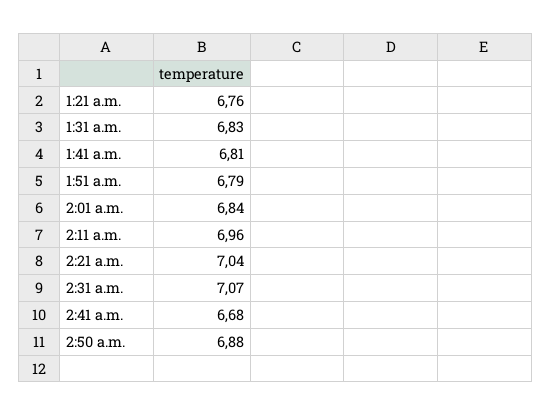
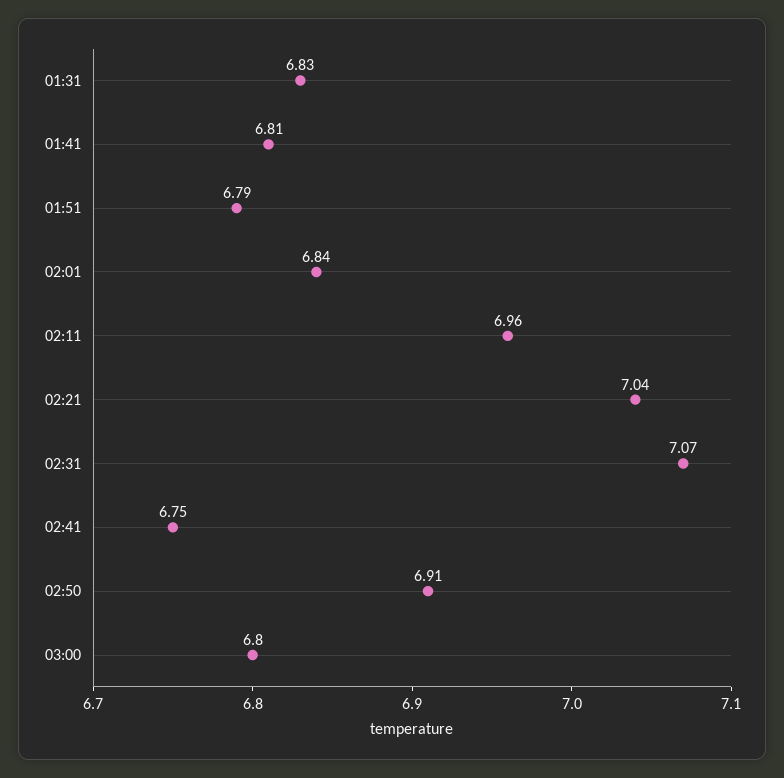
1:21 a.m.: 6.76 -> none
2:41 a.m.: 6.68 -> 6.75
2:50 a.m.: 6.88 -> 6.91
03:00: none -> 6.8

